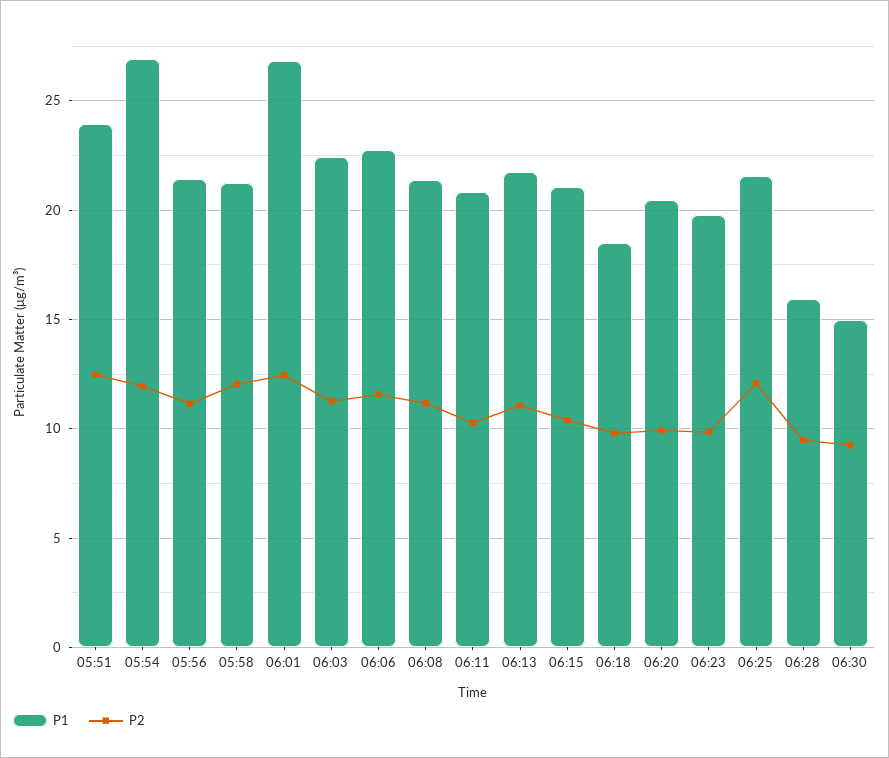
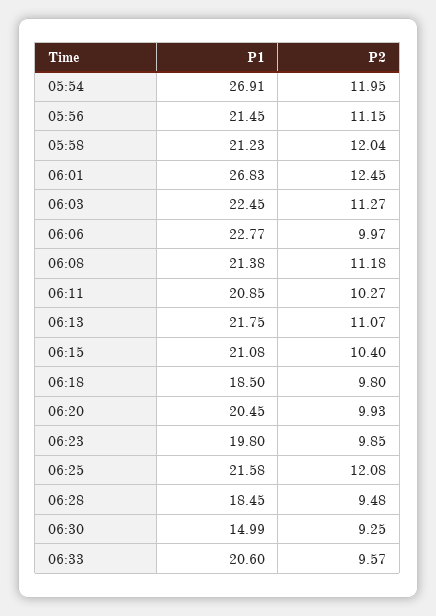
P1, 05:51: 24 -> none
P2, 05:51: 12.5 -> none
P2, 06:06: 11.5 -> 9.97
P1, 06:28: 16 -> 18.45
P1, 06:33: none -> 20.6
P2, 06:33: none -> 9.57

